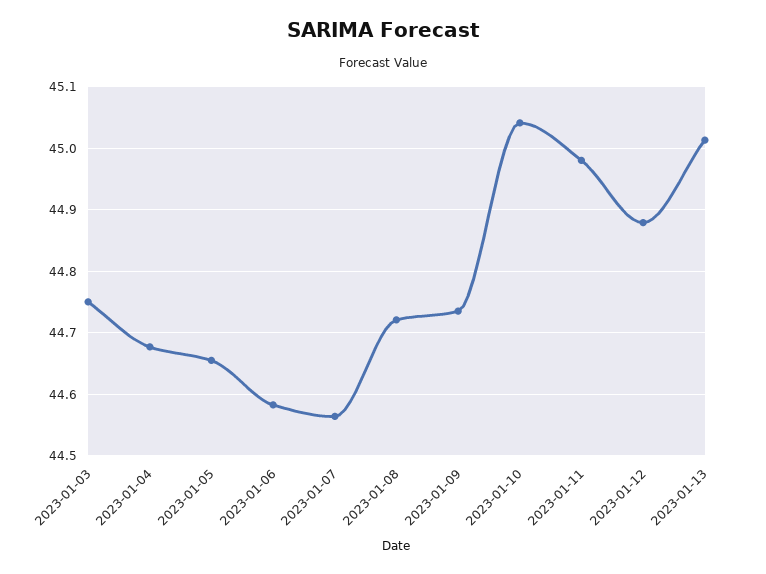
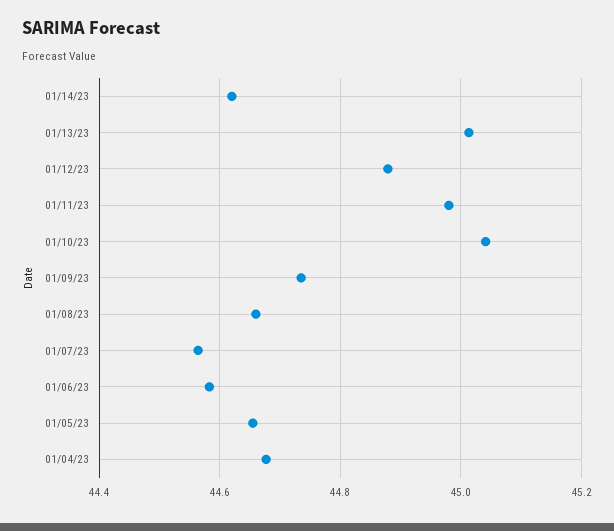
2023-01-03: 44.75 -> none
2023-01-08: 44.72 -> 44.66
01/14/23: none -> 44.62

